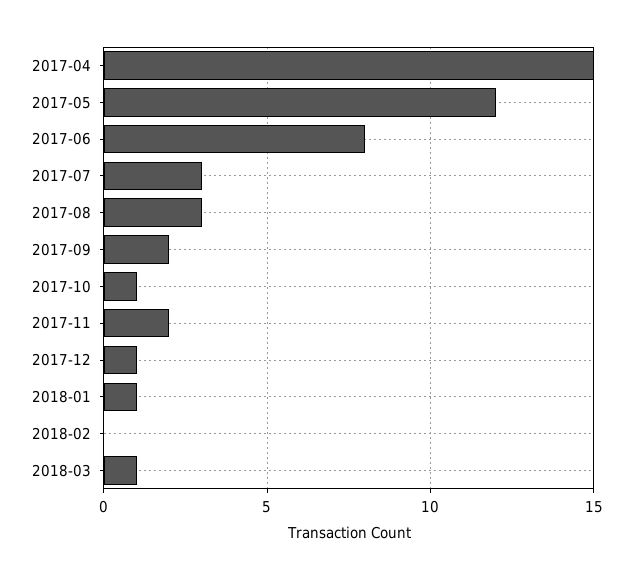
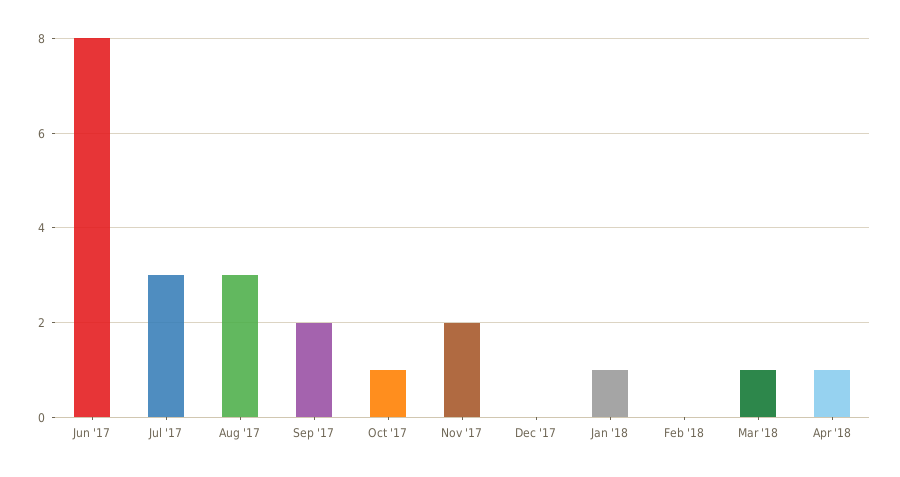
2017-04: 15 -> none
2017-05: 12 -> none
2017-12: 1 -> 0
Apr '18: none -> 1

